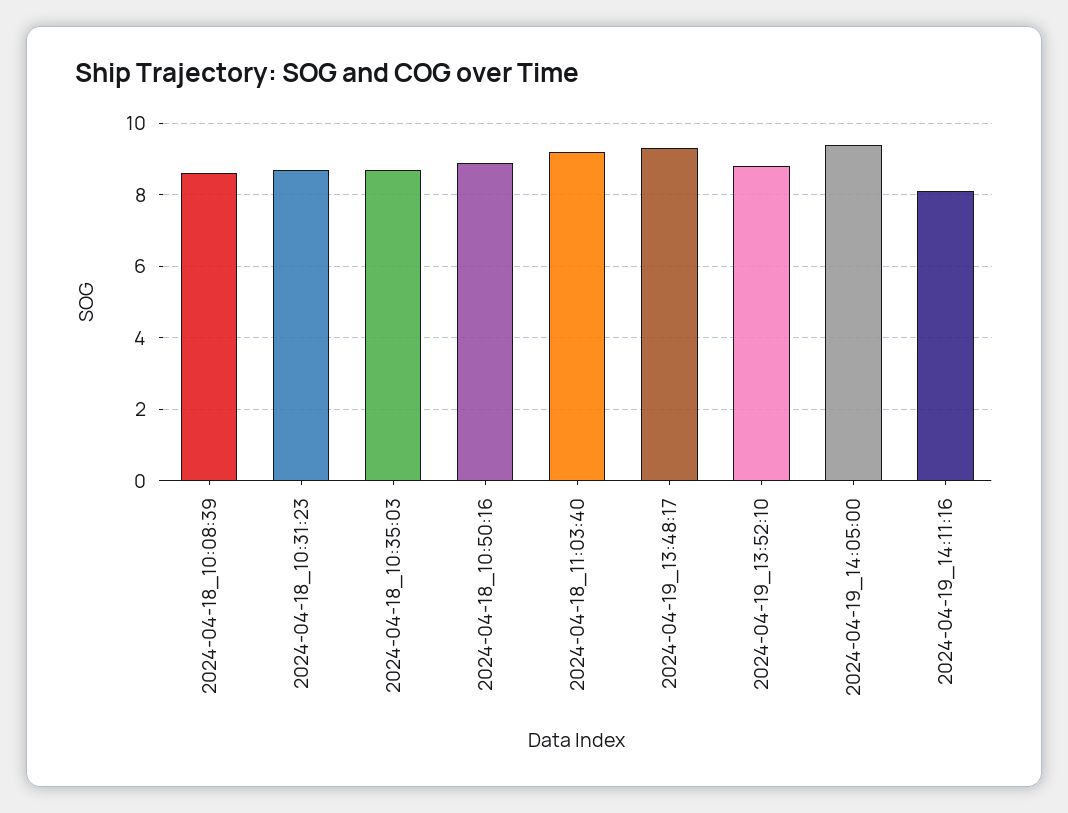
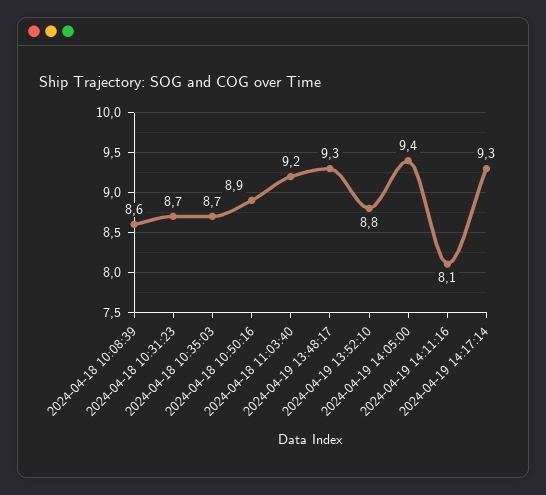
2024-04-19 14:17:14: none -> 9.3

